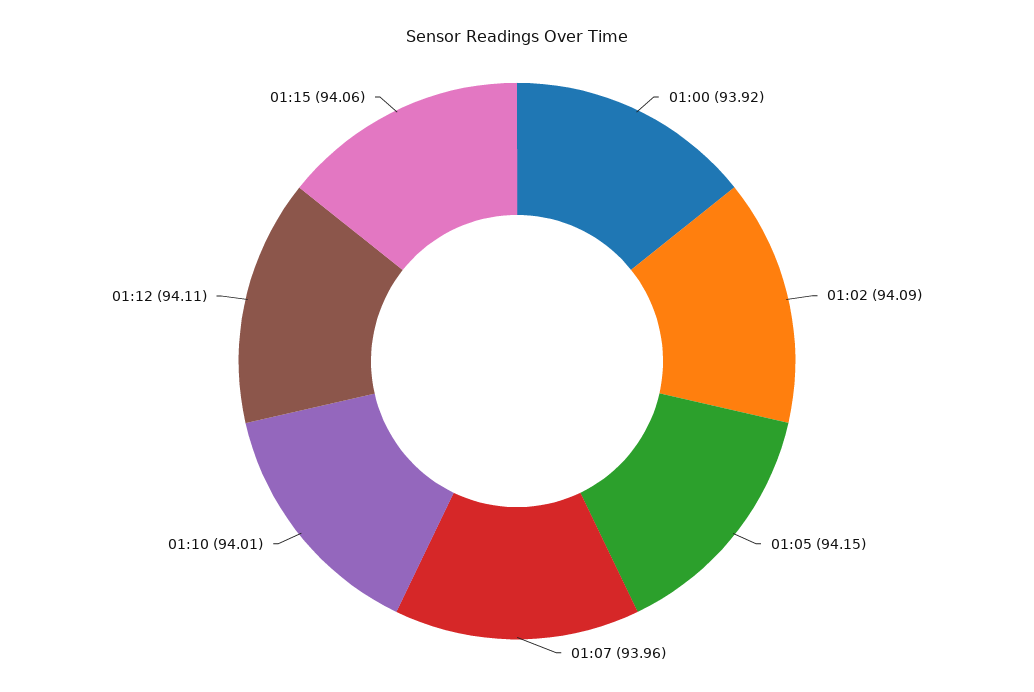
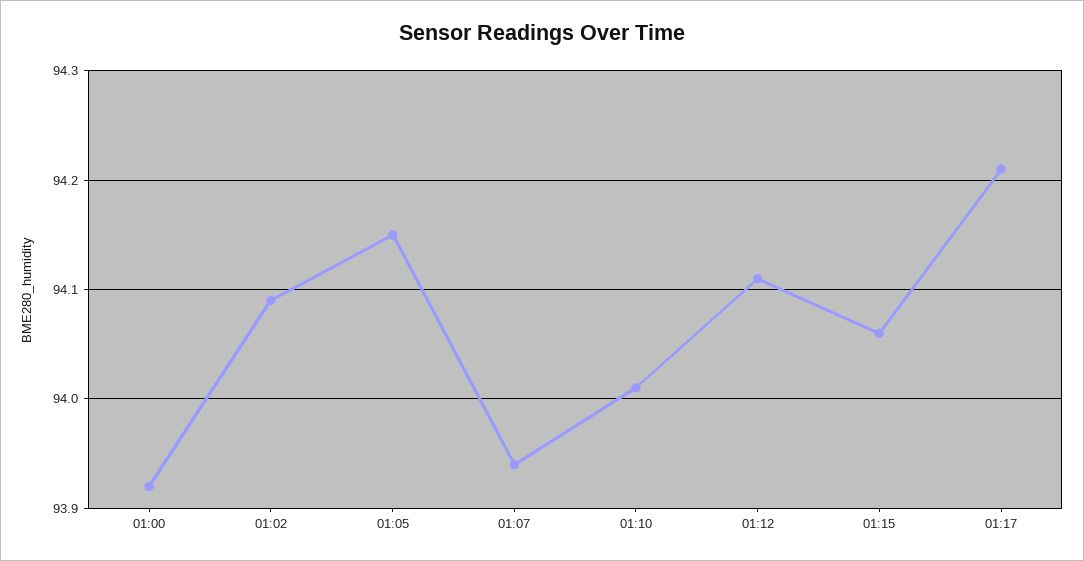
01:07: 93.96 -> 93.94
01:17: none -> 94.21

